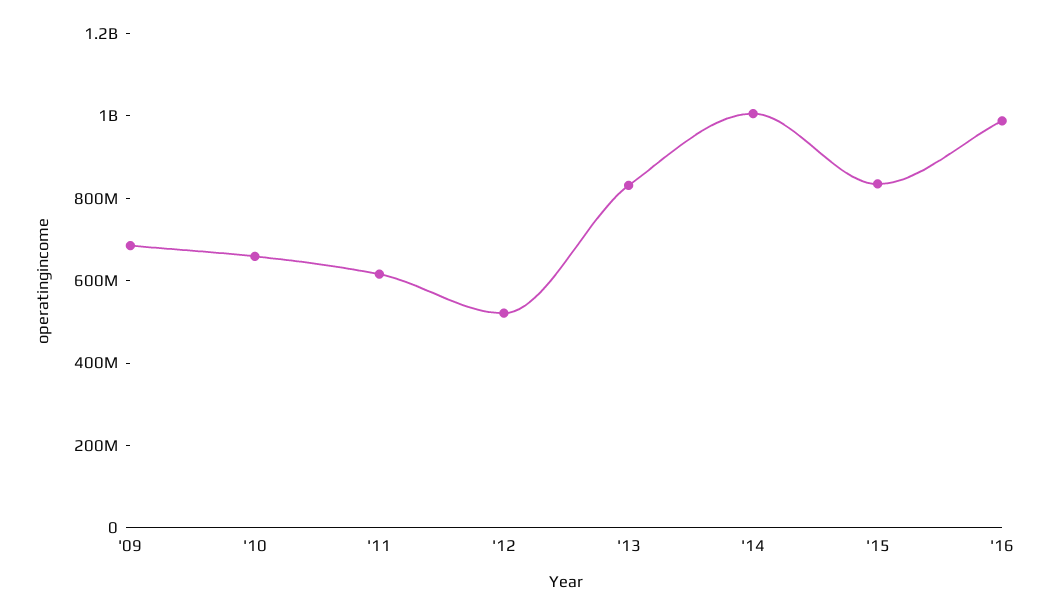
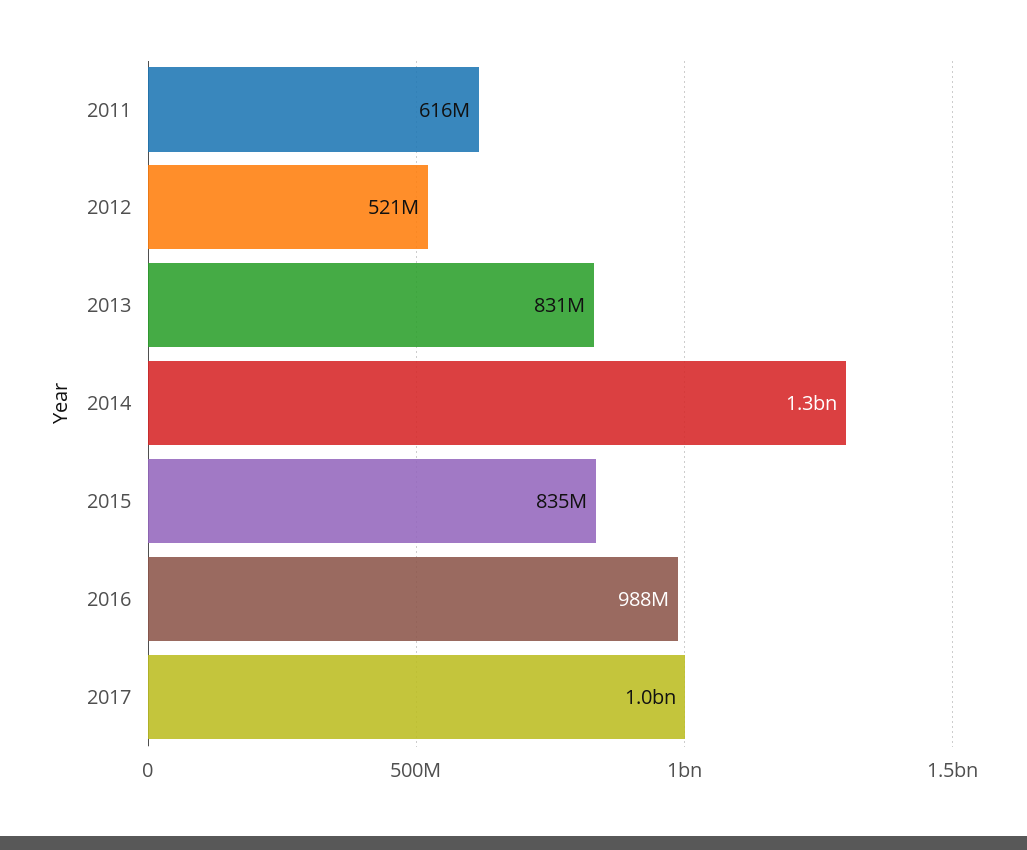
'09: 700000000 -> none
'10: 650000000 -> none
'14: 1000000000 -> 1300000000
2017: none -> 1000000000

